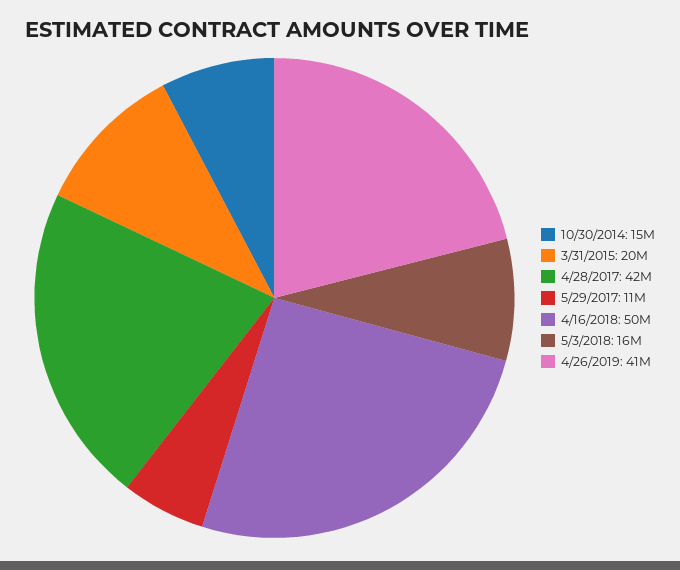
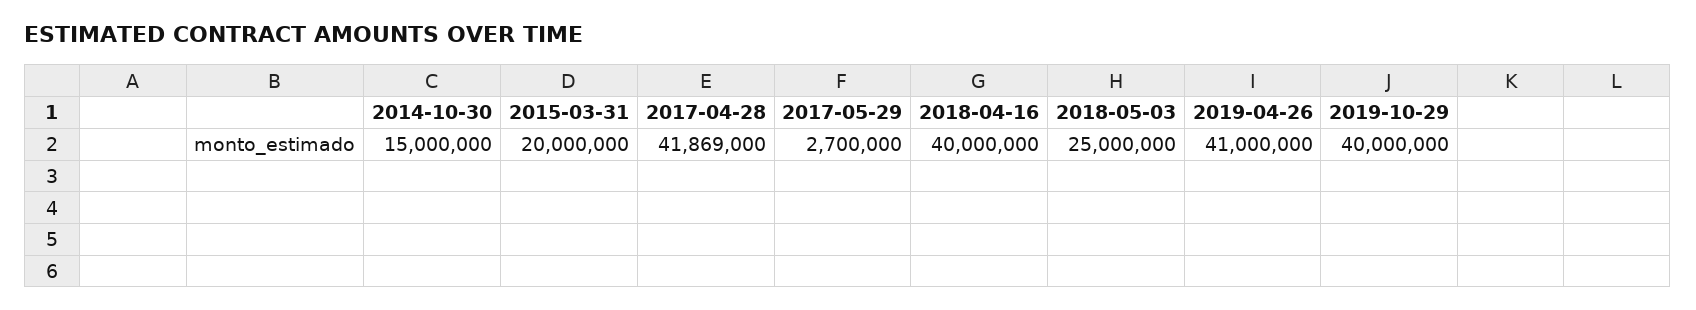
5/29/2017: 11000000 -> 2700000
4/16/2018: 50000000 -> 40000000
5/3/2018: 16000000 -> 25000000
2019-10-29: none -> 40000000

